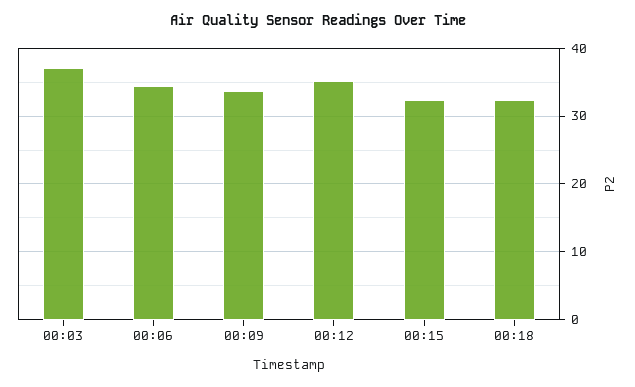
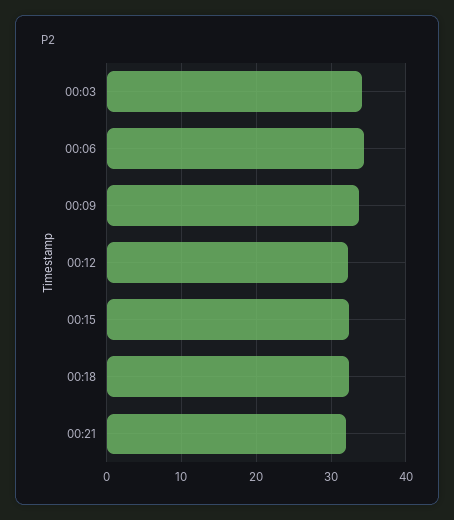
00:03: 37 -> 34
00:12: 35 -> 32
00:21: none -> 32

